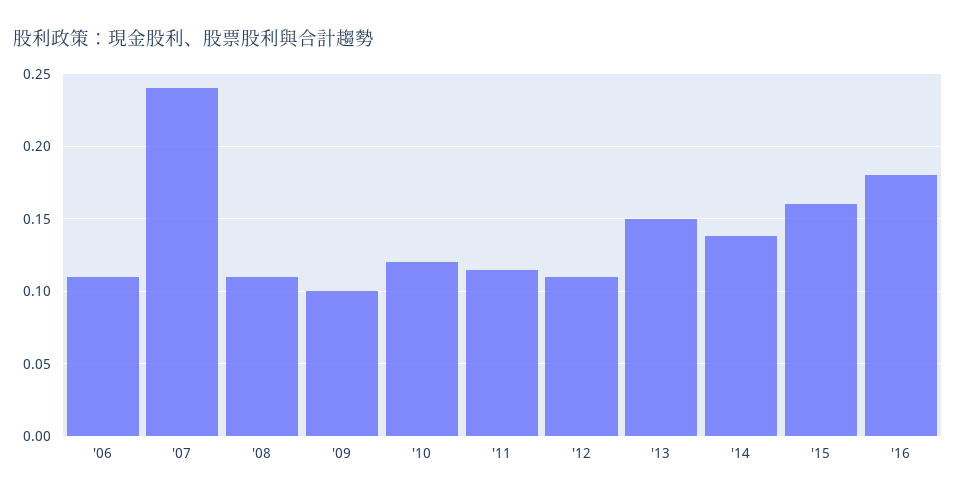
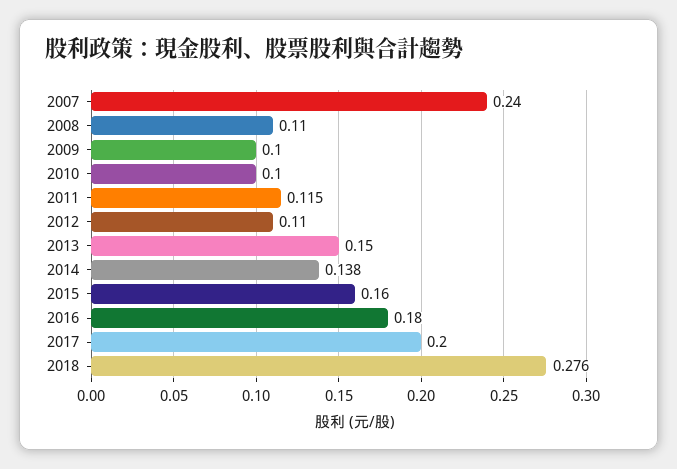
'06: 0.11 -> none
'10: 0.12 -> 0.1
2017: none -> 0.2
2018: none -> 0.276

